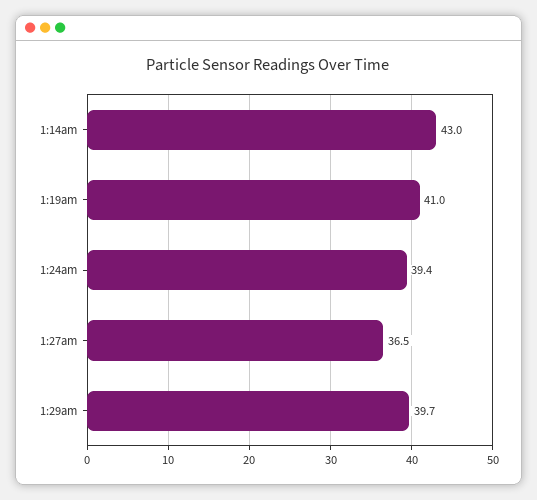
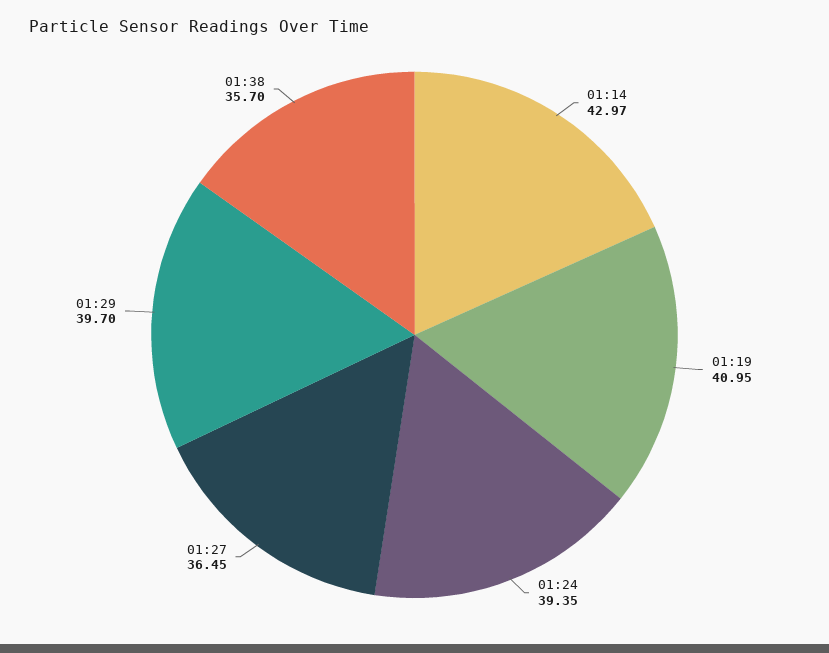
01:38: none -> 35.7

